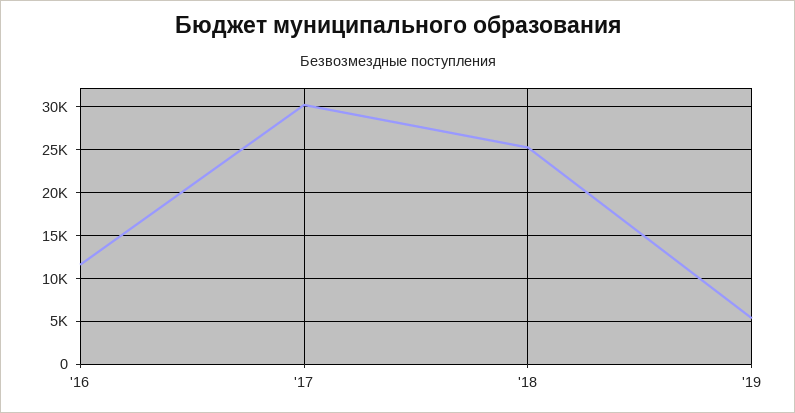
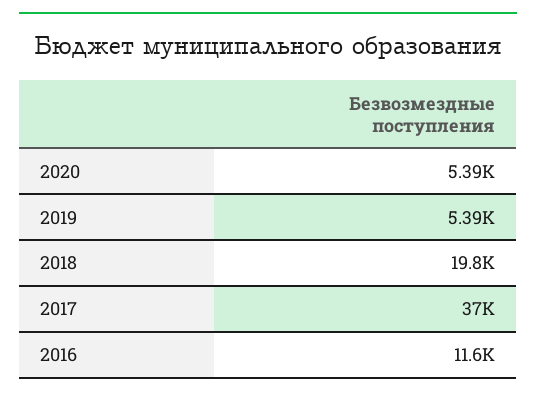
'17: 30000 -> 37000
'18: 25000 -> 19800
2020: none -> 5390

